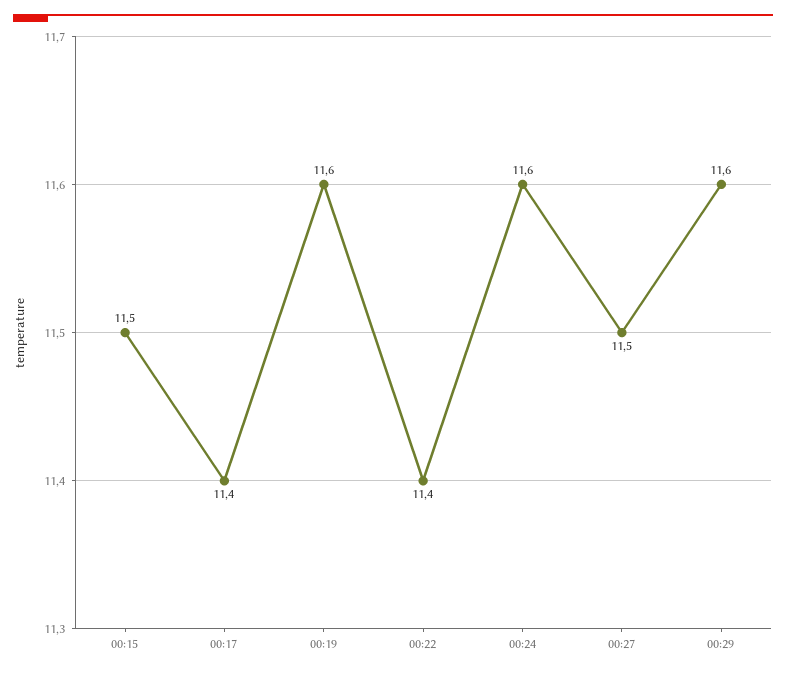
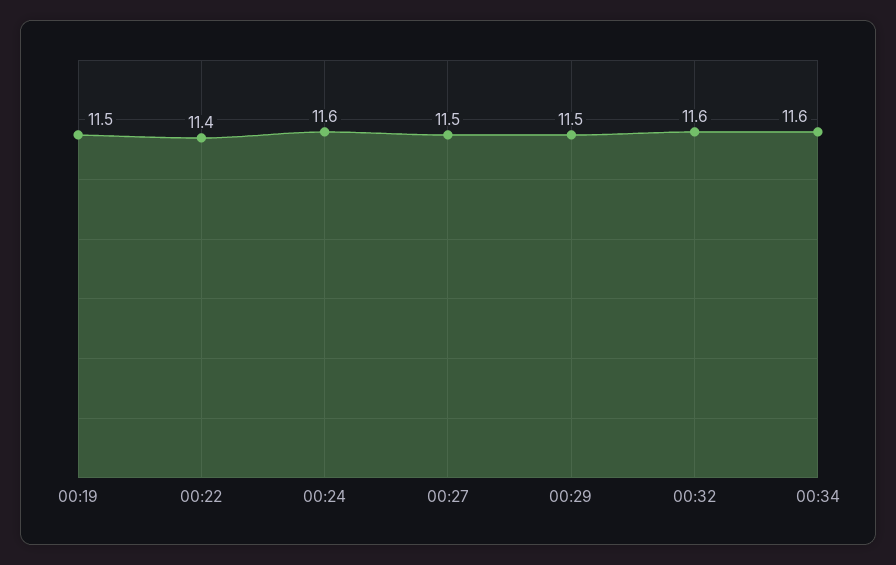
00:15: 11.5 -> none
00:17: 11.4 -> none
00:19: 11.6 -> 11.5
00:29: 11.6 -> 11.5
00:32: none -> 11.6
00:34: none -> 11.6

